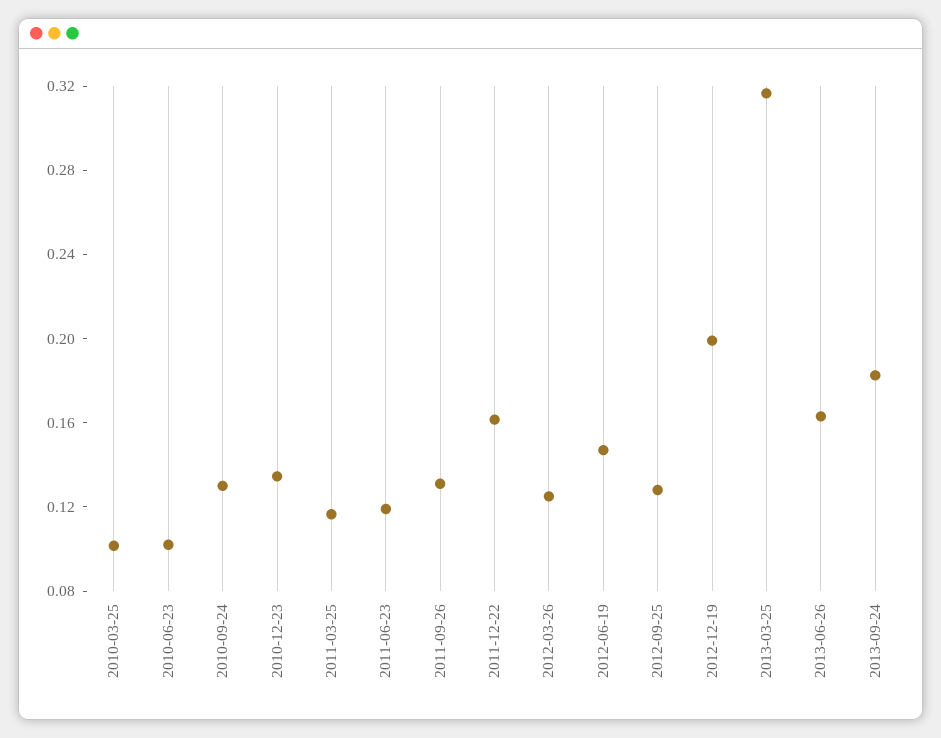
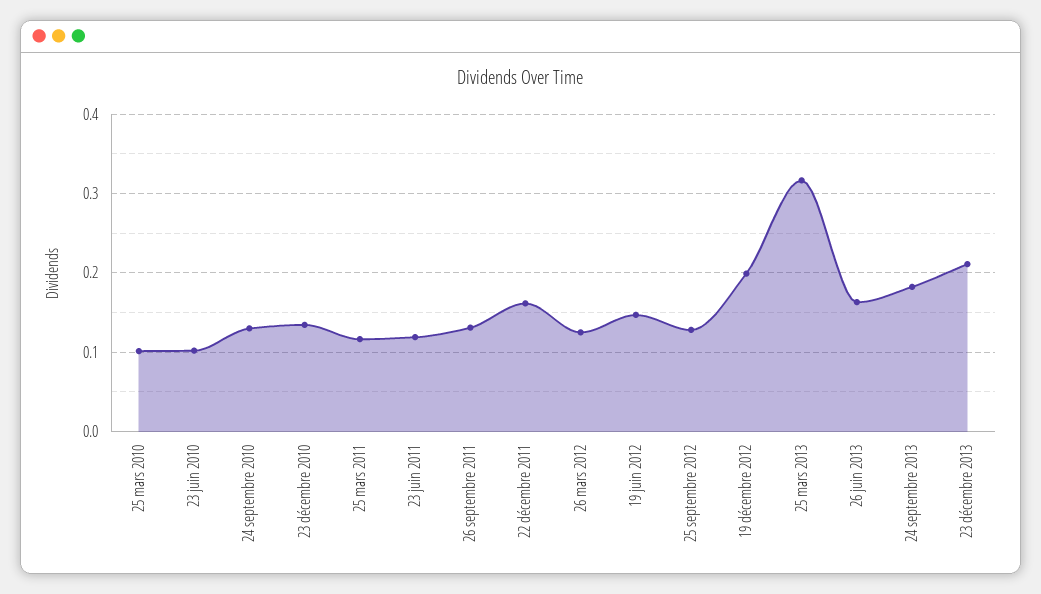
23 décembre 2013: none -> 0.21

